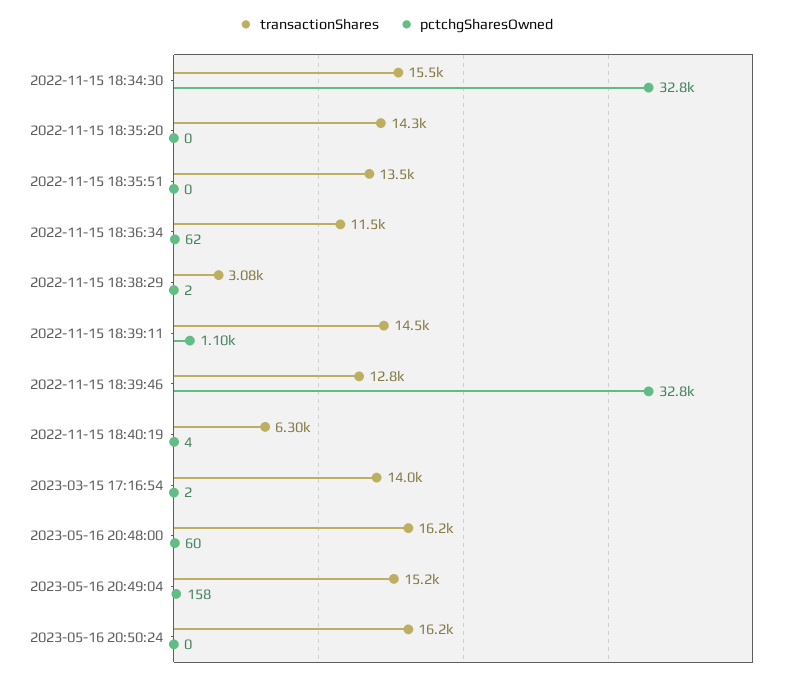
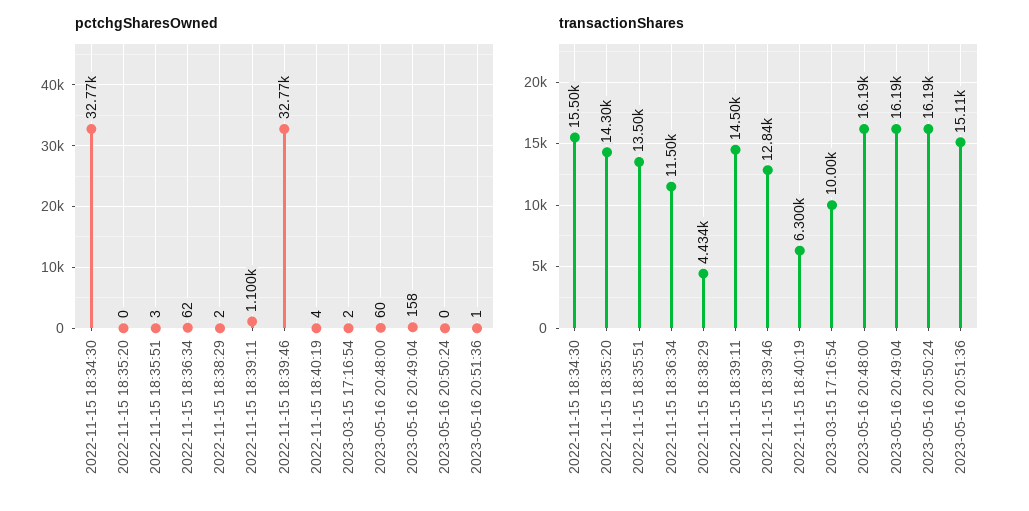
pctchgSharesOwned, 2022-11-15 18:35:51: 0 -> 3
transactionShares, 2022-11-15 18:38:29: 3080 -> 4434
transactionShares, 2023-03-15 17:16:54: 14000 -> 10000
transactionShares, 2023-05-16 20:49:04: 15200 -> 16190
pctchgSharesOwned, 2023-05-16 20:51:36: none -> 1
transactionShares, 2023-05-16 20:51:36: none -> 15110

